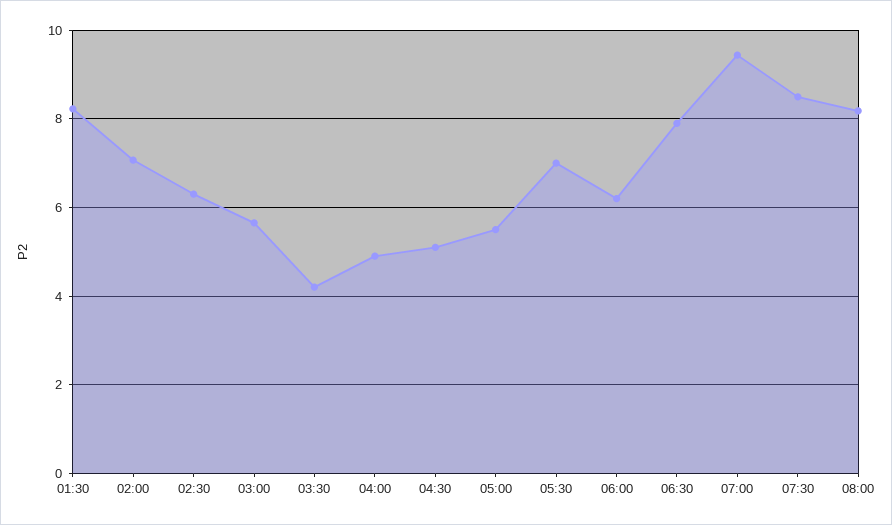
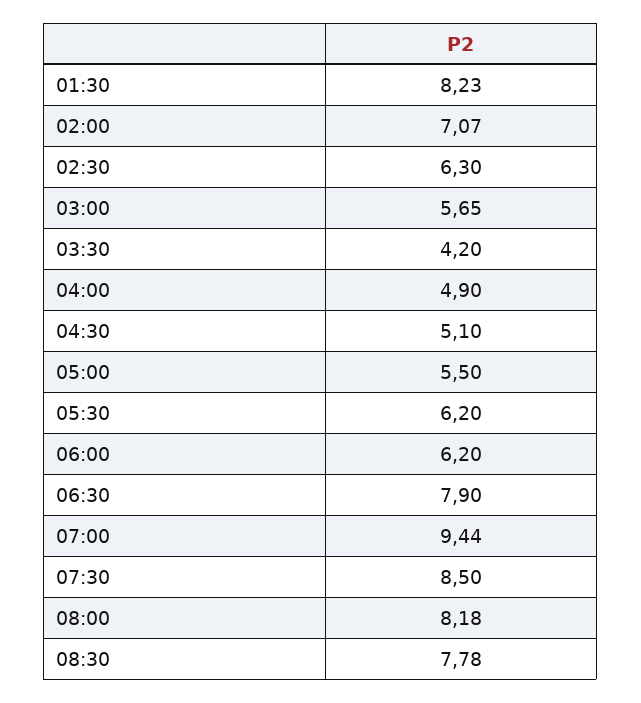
05:30: 7 -> 6.2
08:30: none -> 7.78

